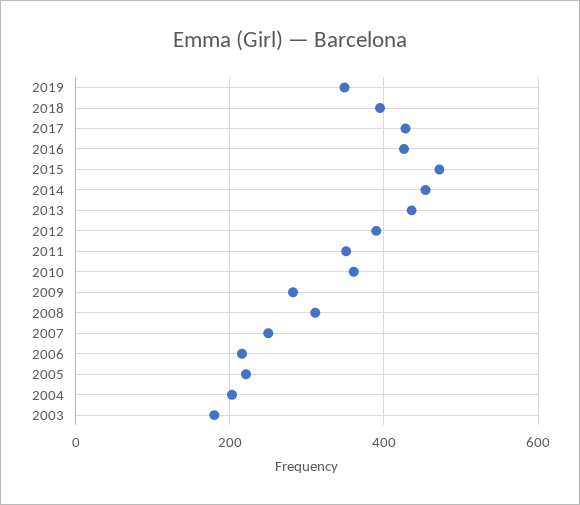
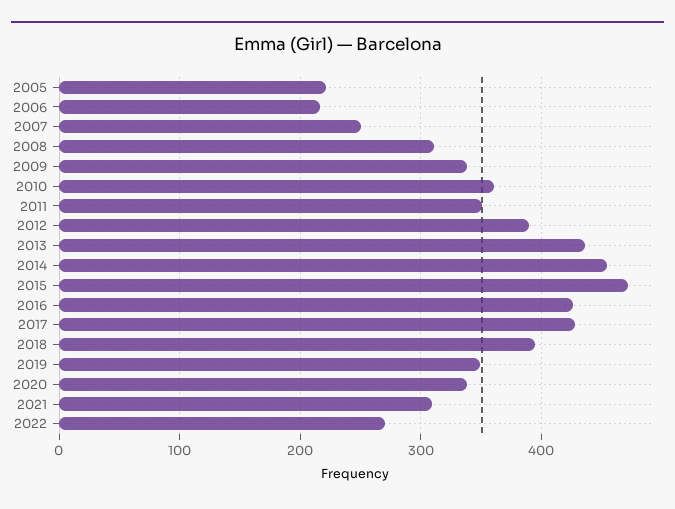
2009: 280 -> 340
2004: 200 -> none
2003: 180 -> none
2020: none -> 340
2021: none -> 310
2022: none -> 270

